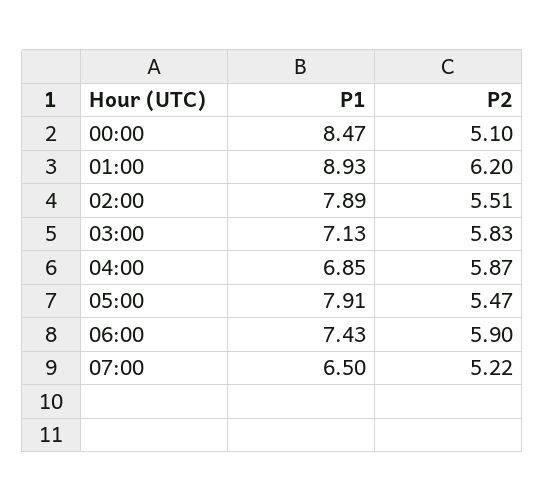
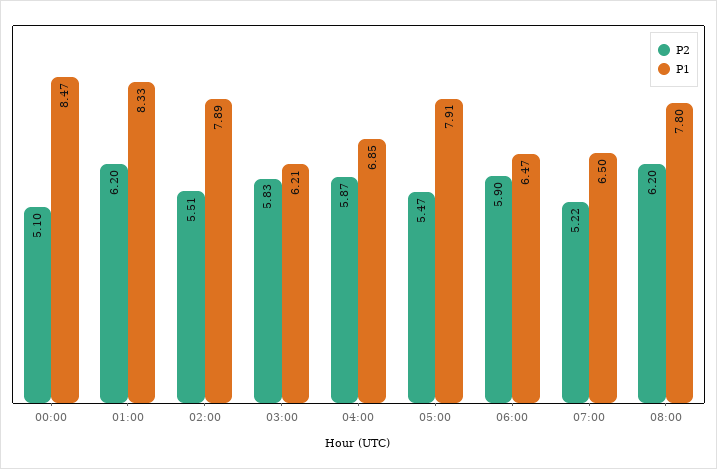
P1, 01:00: 8.93 -> 8.33
P1, 03:00: 7.13 -> 6.21
P1, 06:00: 7.43 -> 6.47
P2, 08:00: none -> 6.2
P1, 08:00: none -> 7.8

